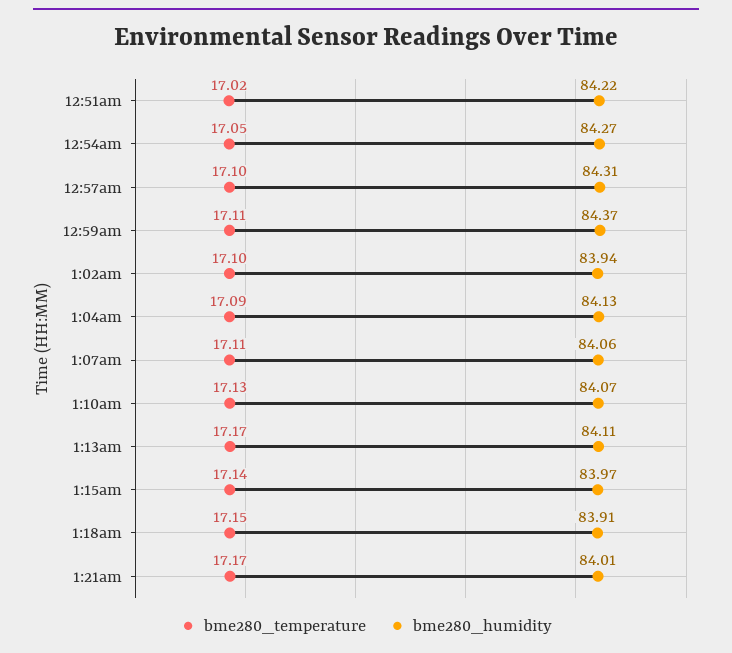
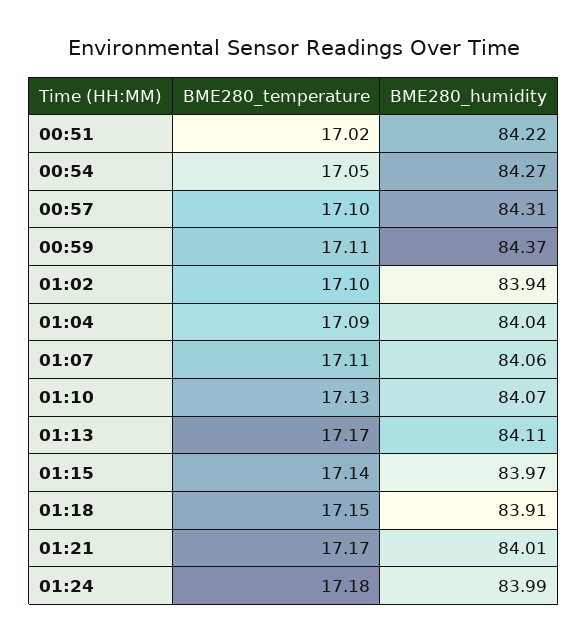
bme280_humidity, 1:04am: 84.13 -> 84.04
bme280_temperature, 01:24: none -> 17.18
bme280_humidity, 01:24: none -> 83.99

